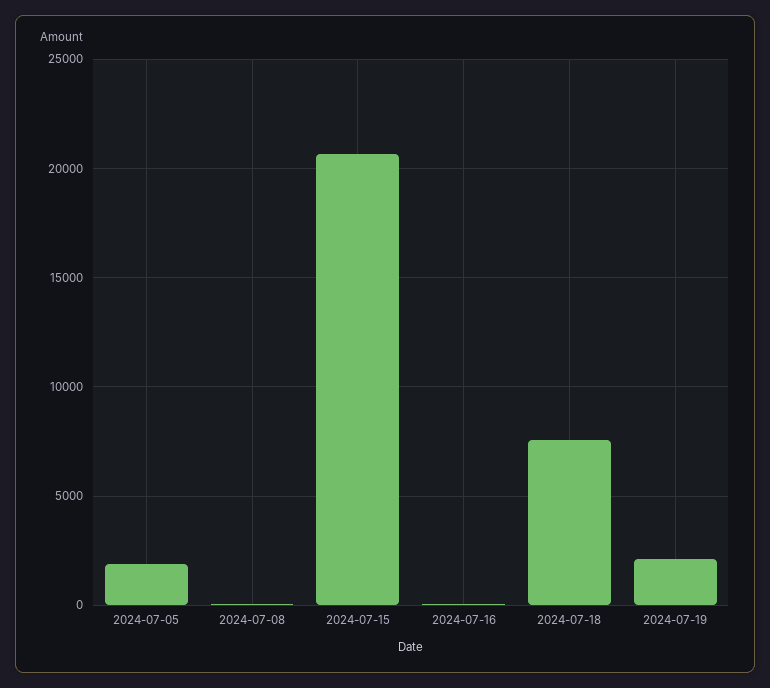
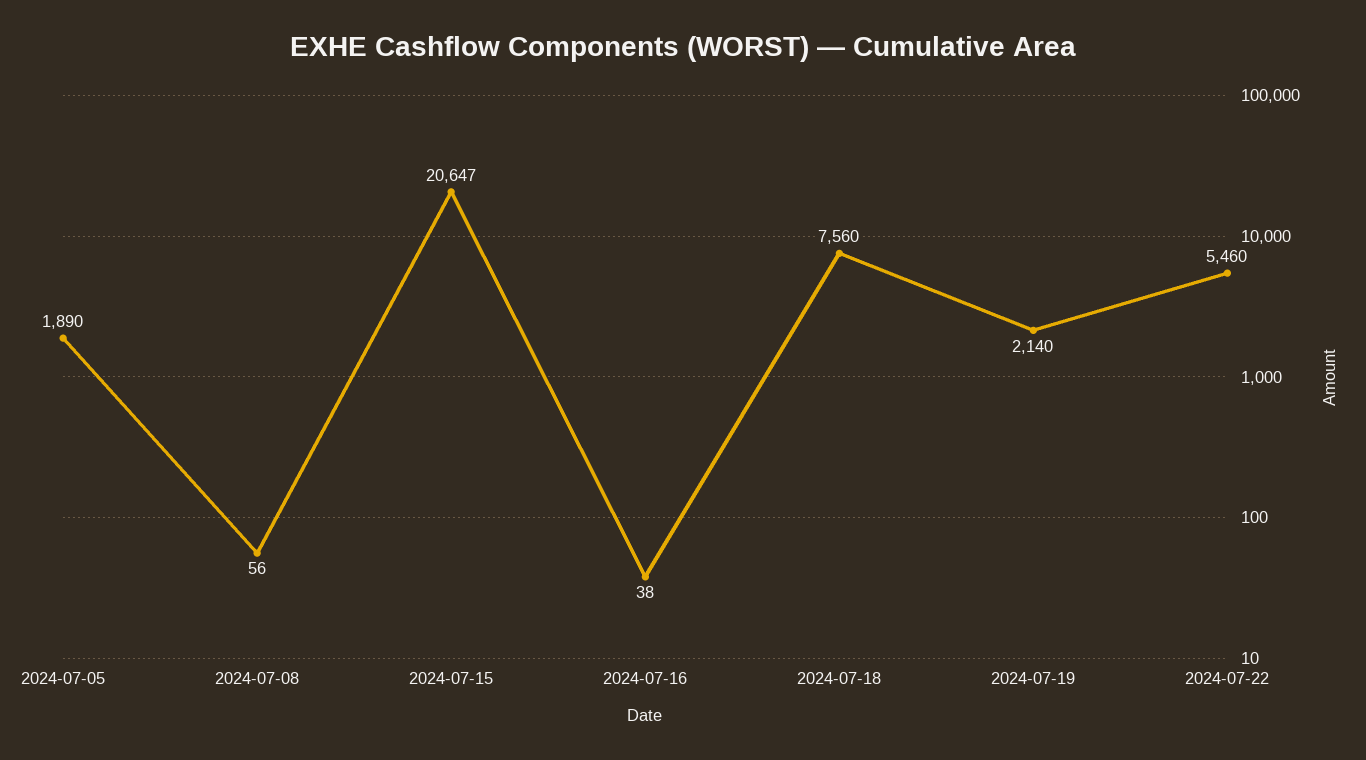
2024-07-22: none -> 5460

